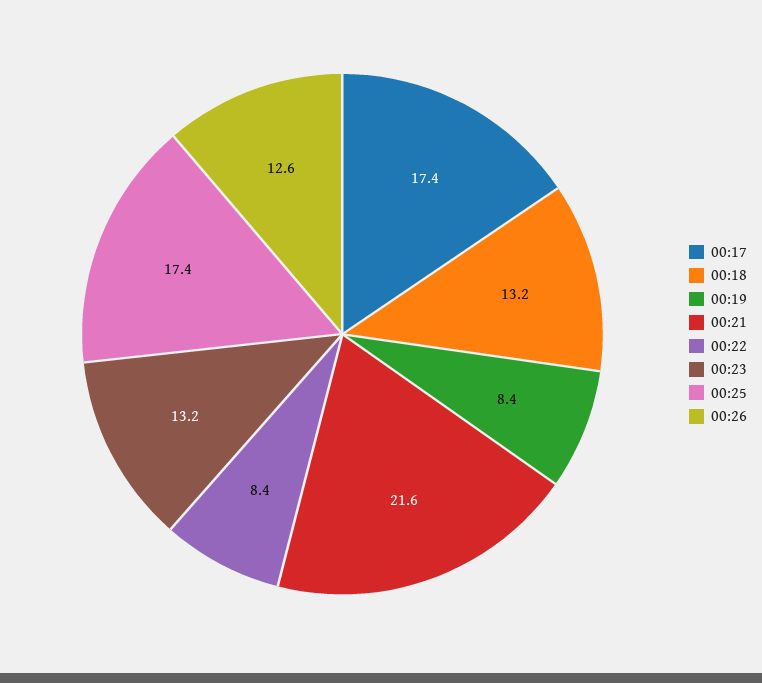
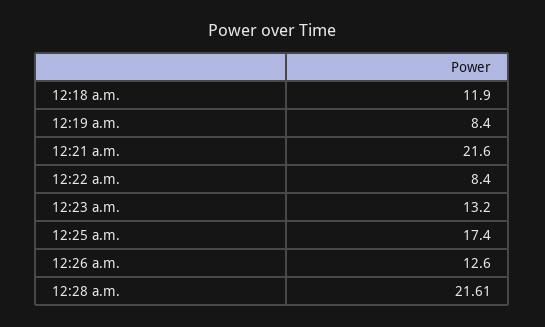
00:17: 17.4 -> none
00:18: 13.2 -> 11.9
12:28 a.m.: none -> 21.61

